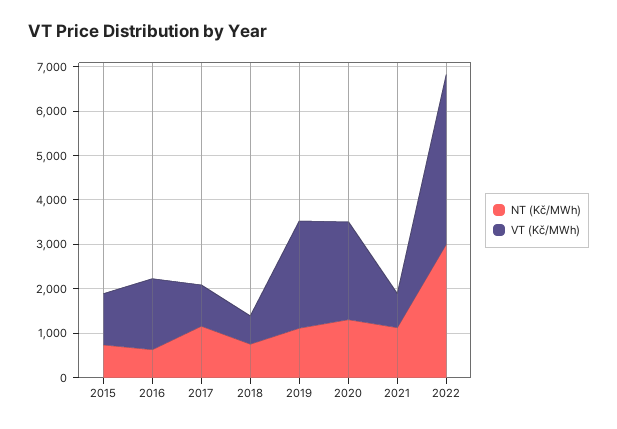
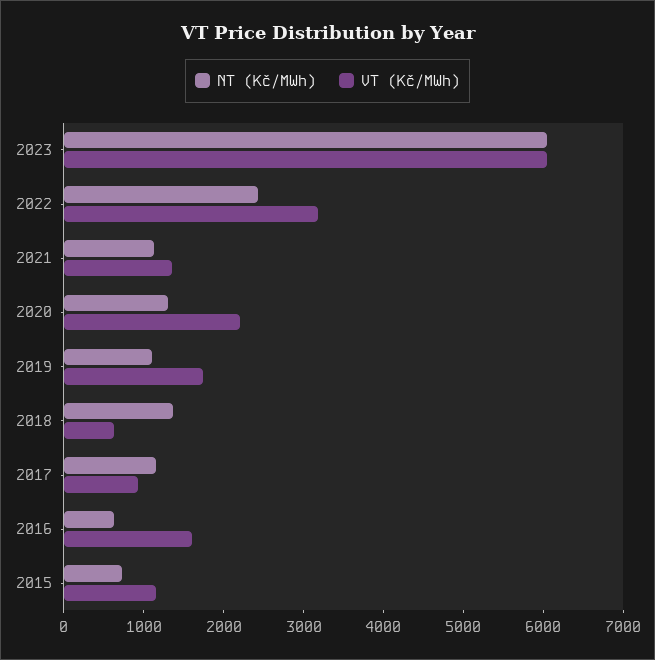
NT (Kč/MWh), 2018: 800 -> 1400
VT (Kč/MWh), 2019: 2400 -> 1800
VT (Kč/MWh), 2021: 800 -> 1400
NT (Kč/MWh), 2022: 3000 -> 2400
VT (Kč/MWh), 2022: 3800 -> 3200
NT (Kč/MWh), 2023: none -> 6000
VT (Kč/MWh), 2023: none -> 6000

